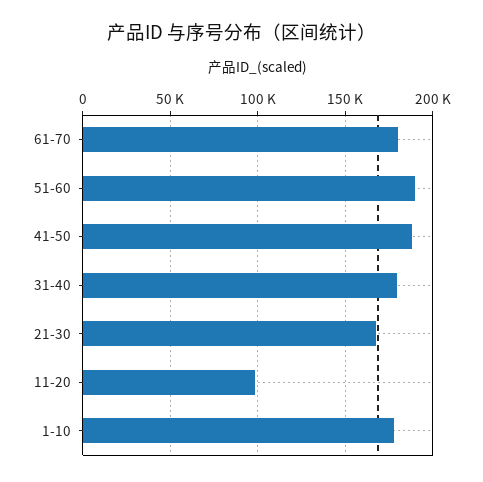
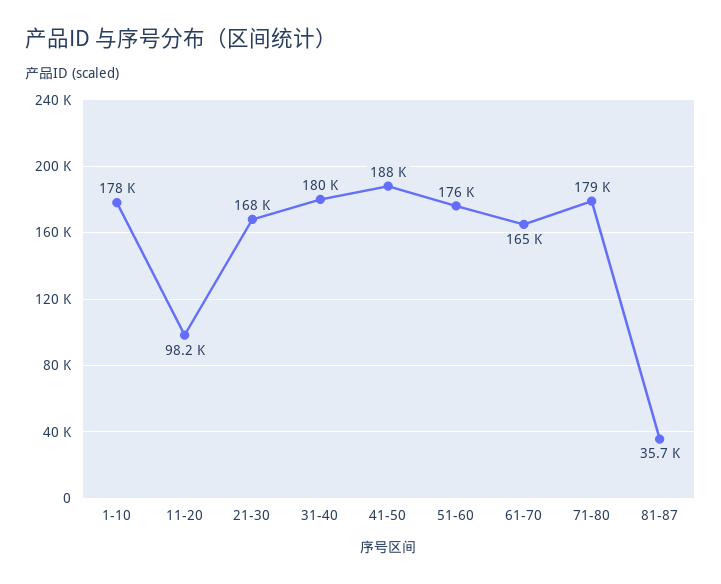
61-70: 180000 -> 165000
51-60: 190000 -> 176000
71-80: none -> 179000
81-87: none -> 35700

